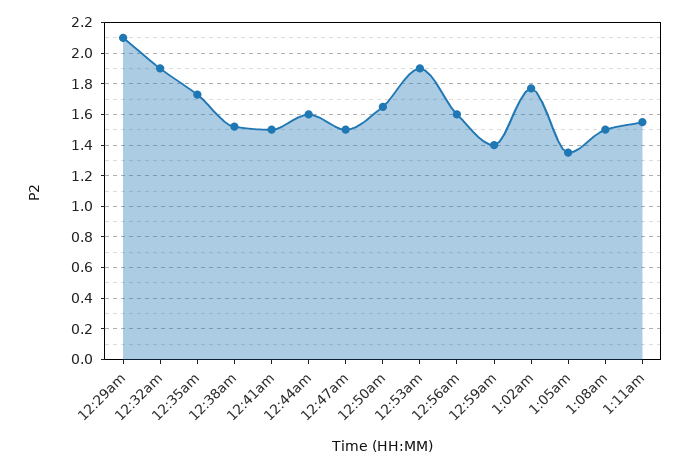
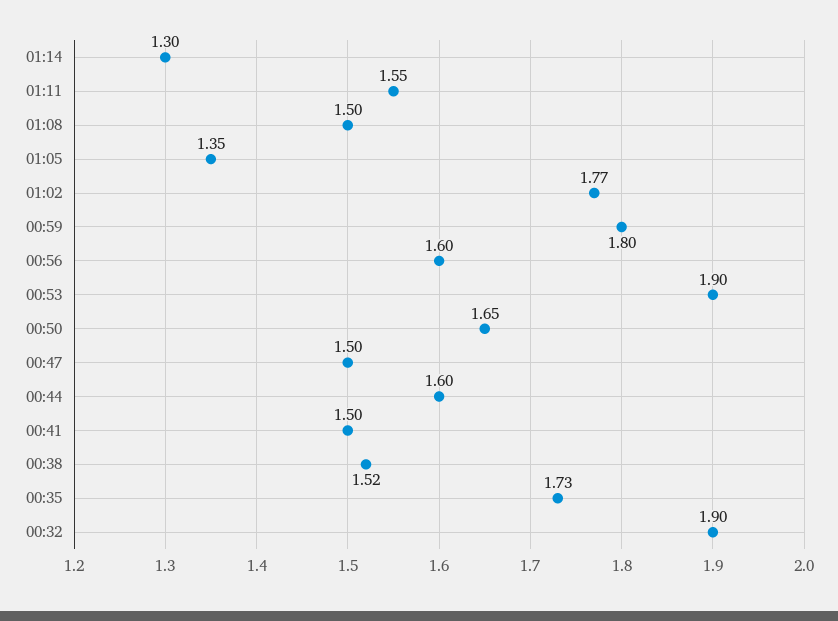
12:29am: 2.1 -> none
12:59am: 1.4 -> 1.8
01:14: none -> 1.3

